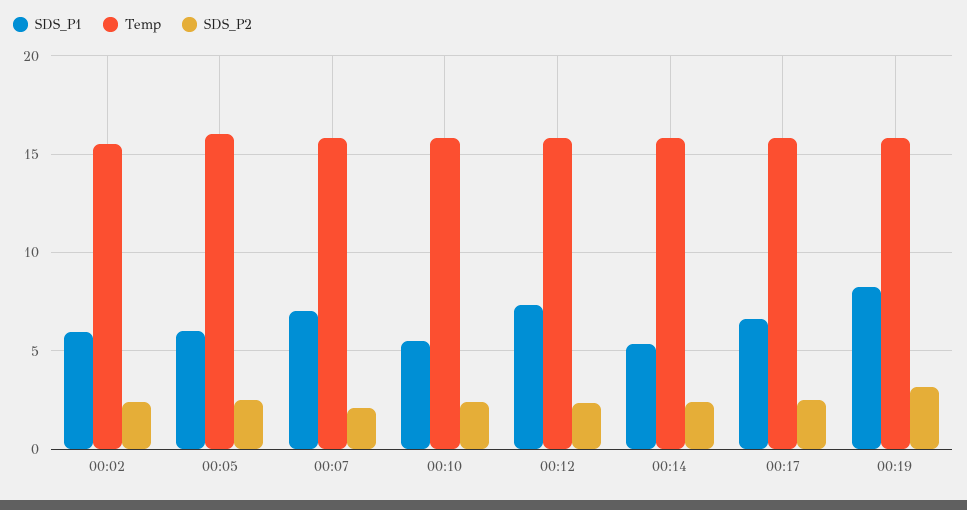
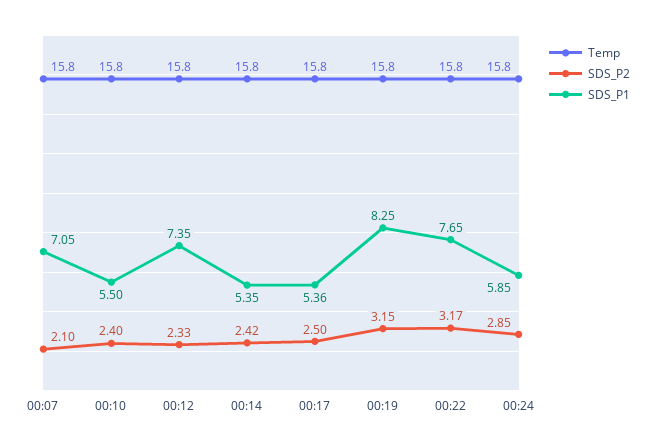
SDS_P1, 00:02: 6 -> none
Temp, 00:02: 15.5 -> none
SDS_P2, 00:02: 2.5 -> none
SDS_P1, 00:05: 6 -> none
Temp, 00:05: 16 -> none
SDS_P2, 00:05: 2.5 -> none
SDS_P1, 00:17: 6.5 -> 5.36
Temp, 00:22: none -> 15.8
SDS_P2, 00:22: none -> 3.17
SDS_P1, 00:22: none -> 7.65
Temp, 00:24: none -> 15.8
SDS_P2, 00:24: none -> 2.85
SDS_P1, 00:24: none -> 5.85

